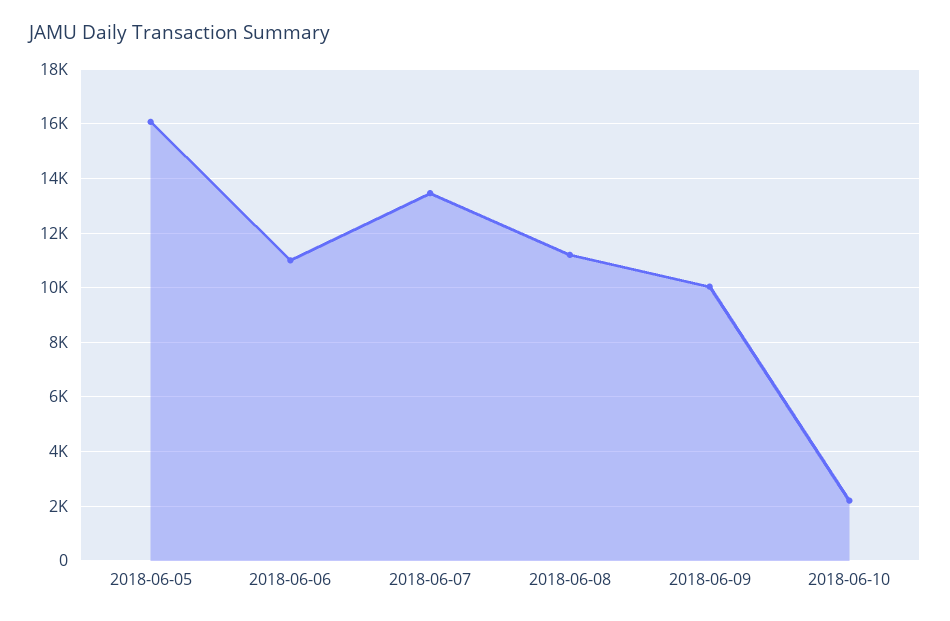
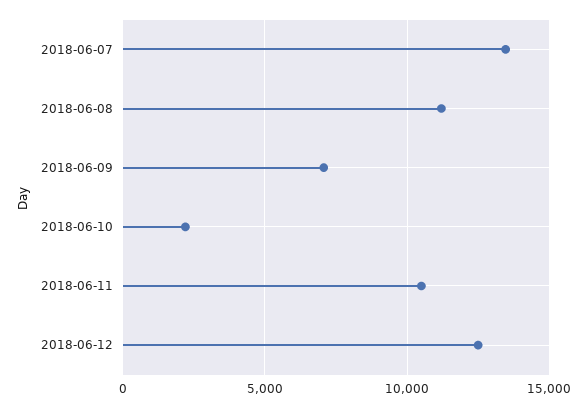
2018-06-05: 16000 -> none
2018-06-06: 11000 -> none
2018-06-09: 10000 -> 7000
2018-06-11: none -> 10500
2018-06-12: none -> 12500

